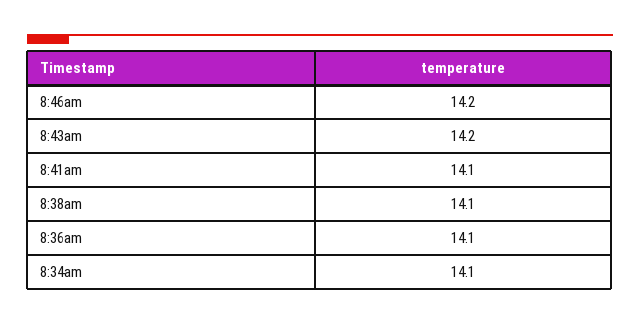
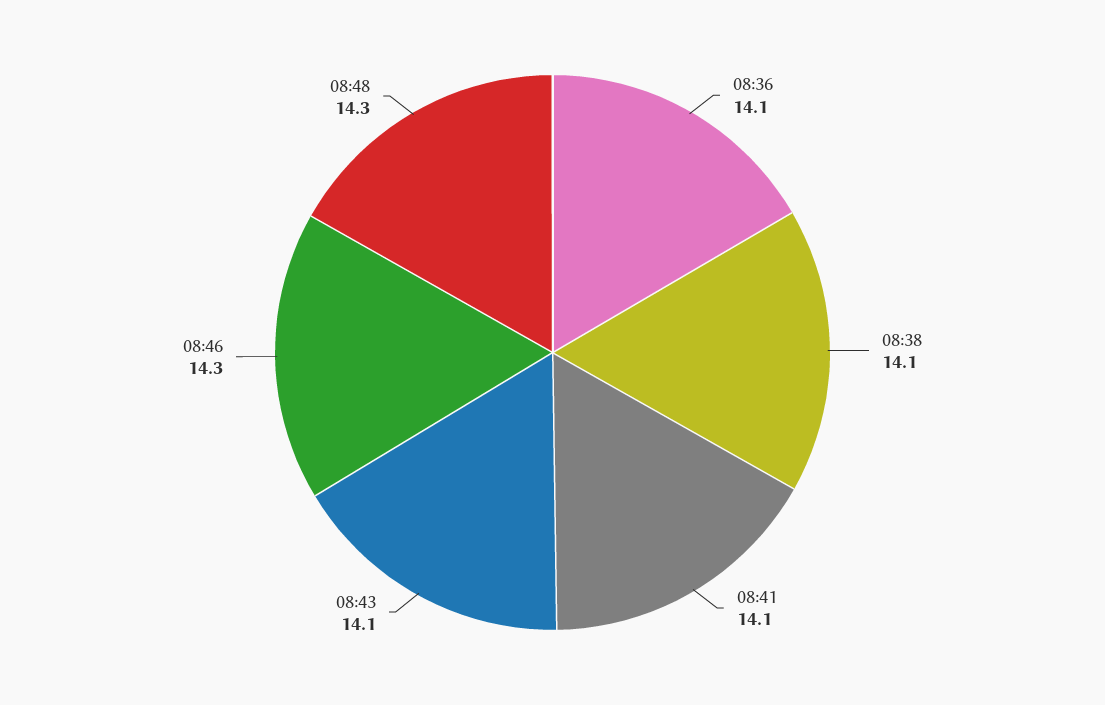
8:46am: 14.2 -> 14.3
8:43am: 14.2 -> 14.1
8:34am: 14.1 -> none
08:48: none -> 14.3

